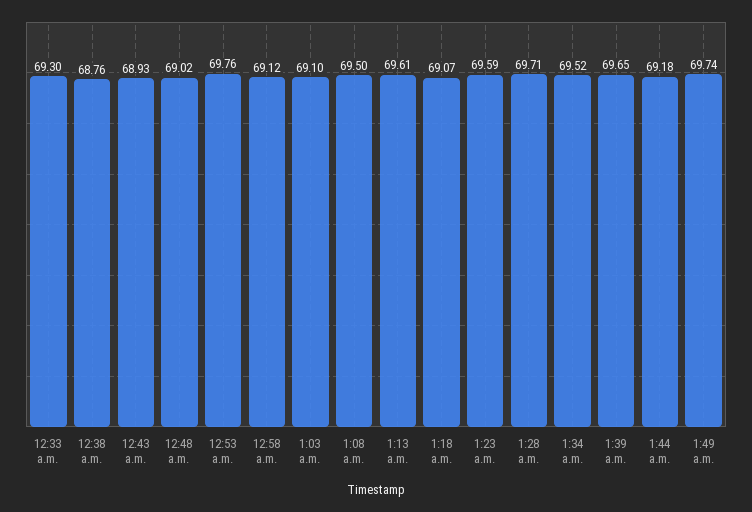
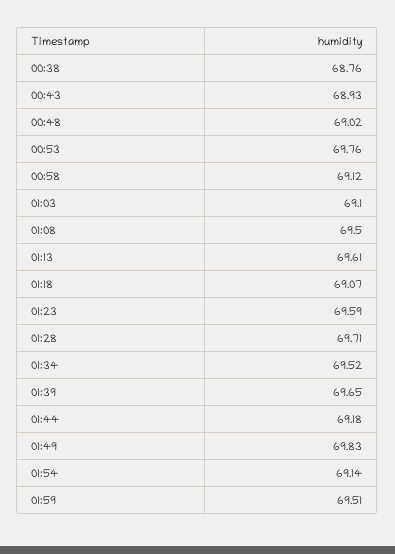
12:33 a.m.: 69.3 -> none
1:49 a.m.: 69.74 -> 69.83
01:54: none -> 69.14
01:59: none -> 69.51

